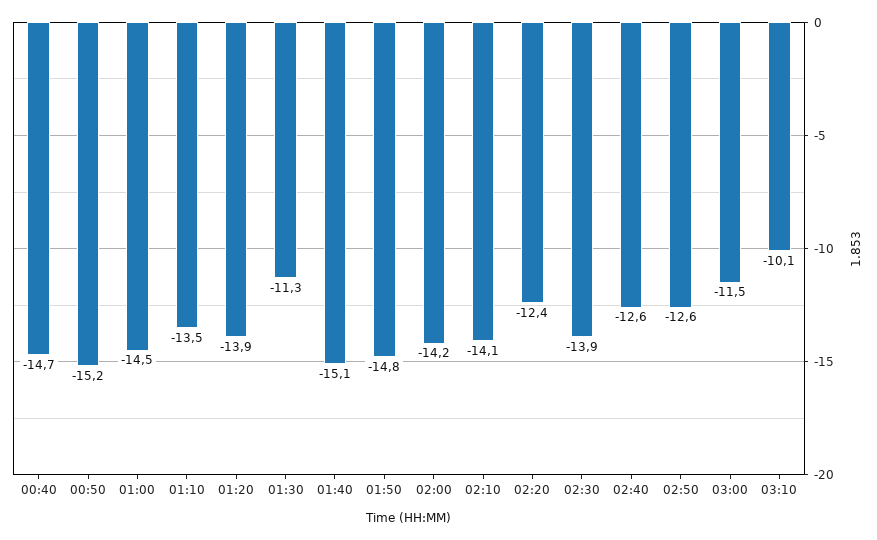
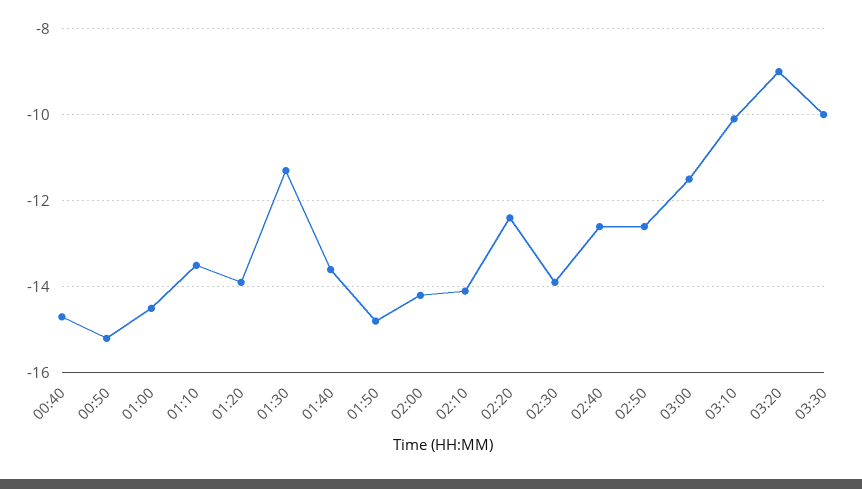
01:40: -15.1 -> -13.5
03:20: none -> -9
03:30: none -> -10

